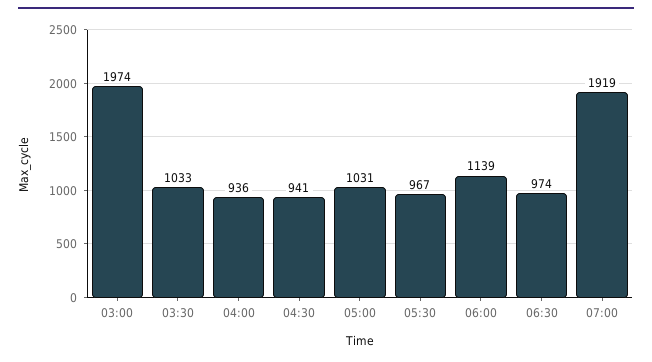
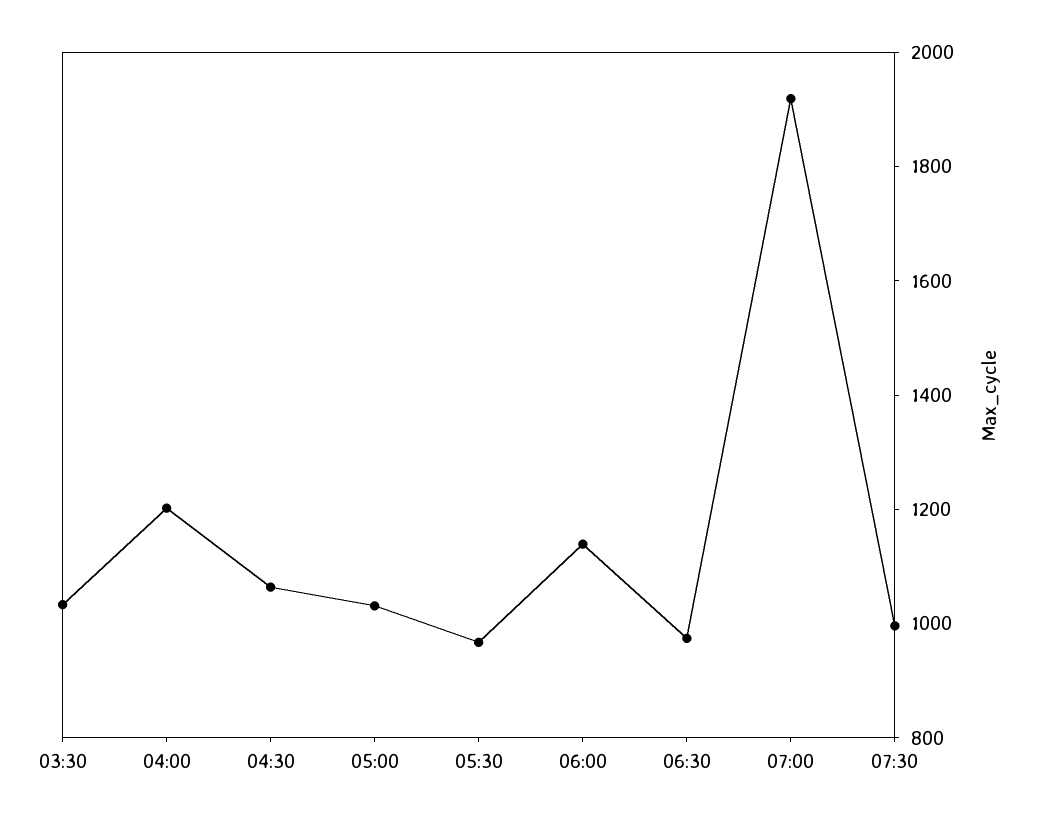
03:00: 1974 -> none
04:00: 936 -> 1200
04:30: 941 -> 1050
07:30: none -> 1000

